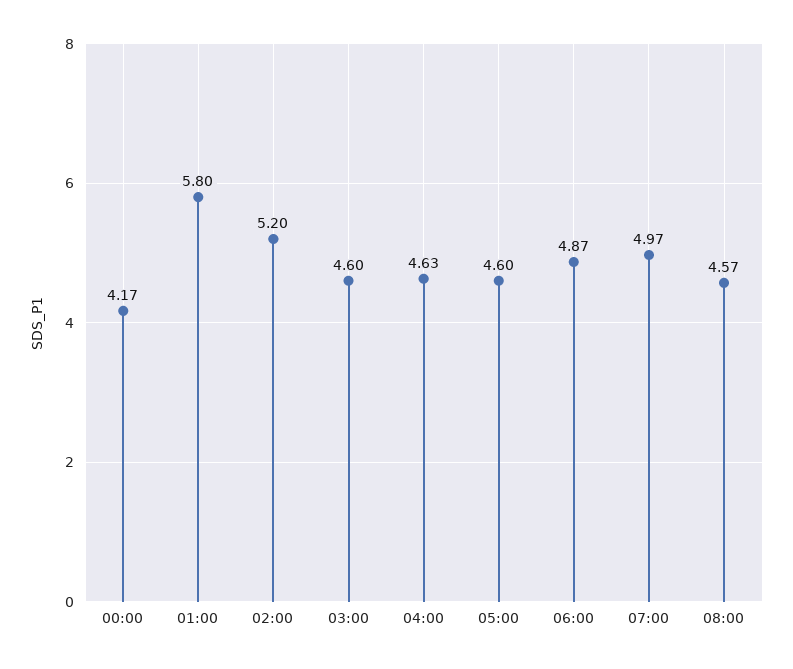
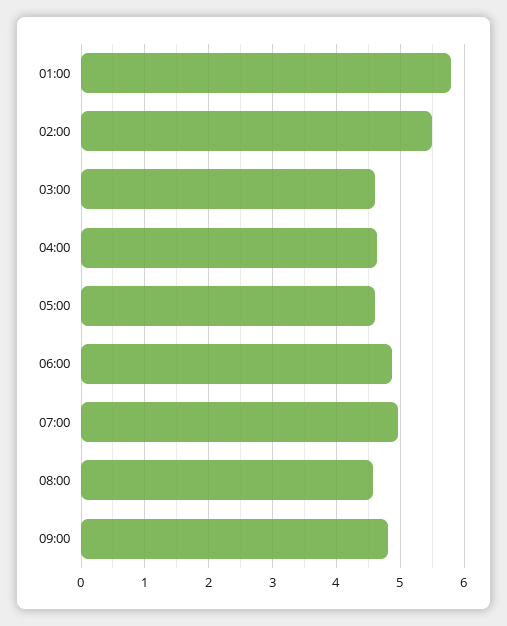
00:00: 4.17 -> none
02:00: 5.2 -> 5.5
09:00: none -> 4.8

